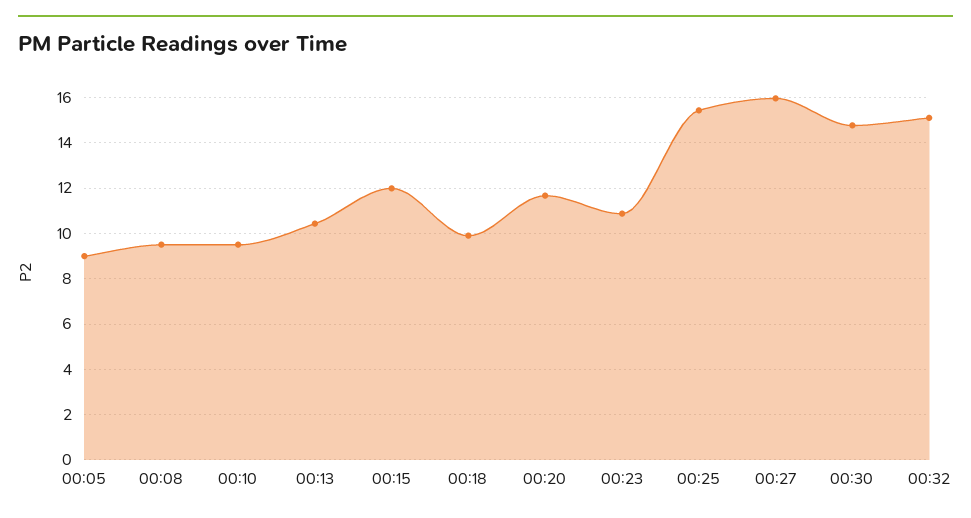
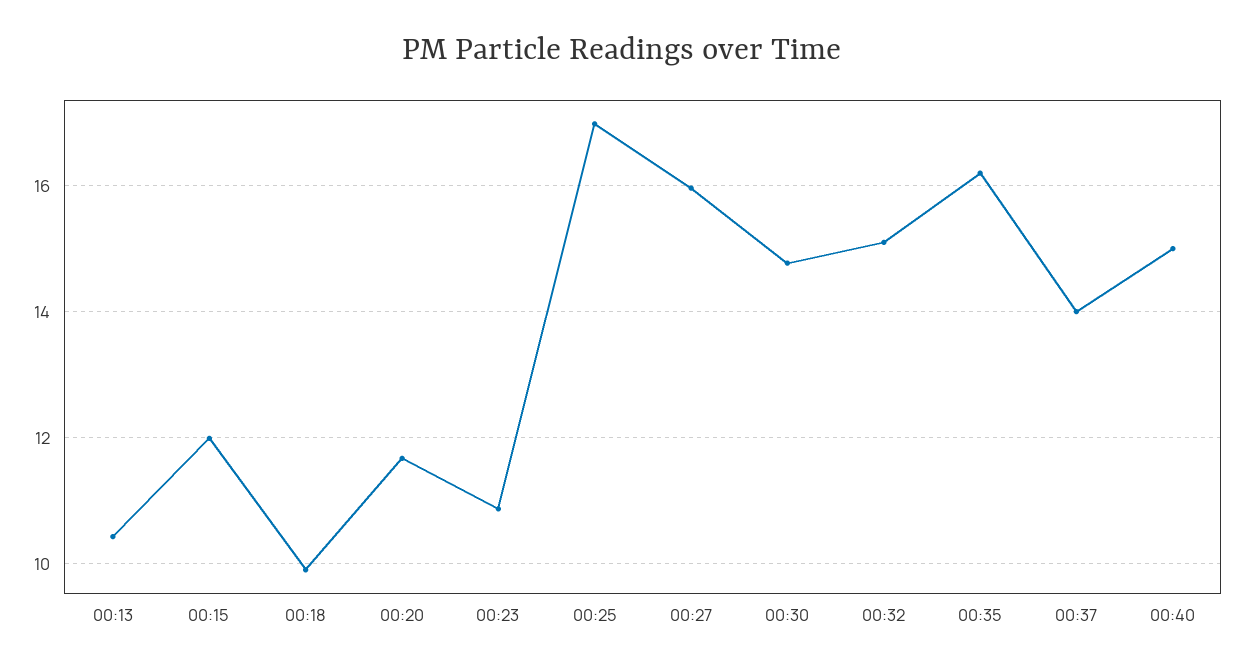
00:05: 9 -> none
00:08: 9.5 -> none
00:10: 9.5 -> none
00:25: 15.5 -> 17
00:35: none -> 16.2
00:37: none -> 14
00:40: none -> 15

